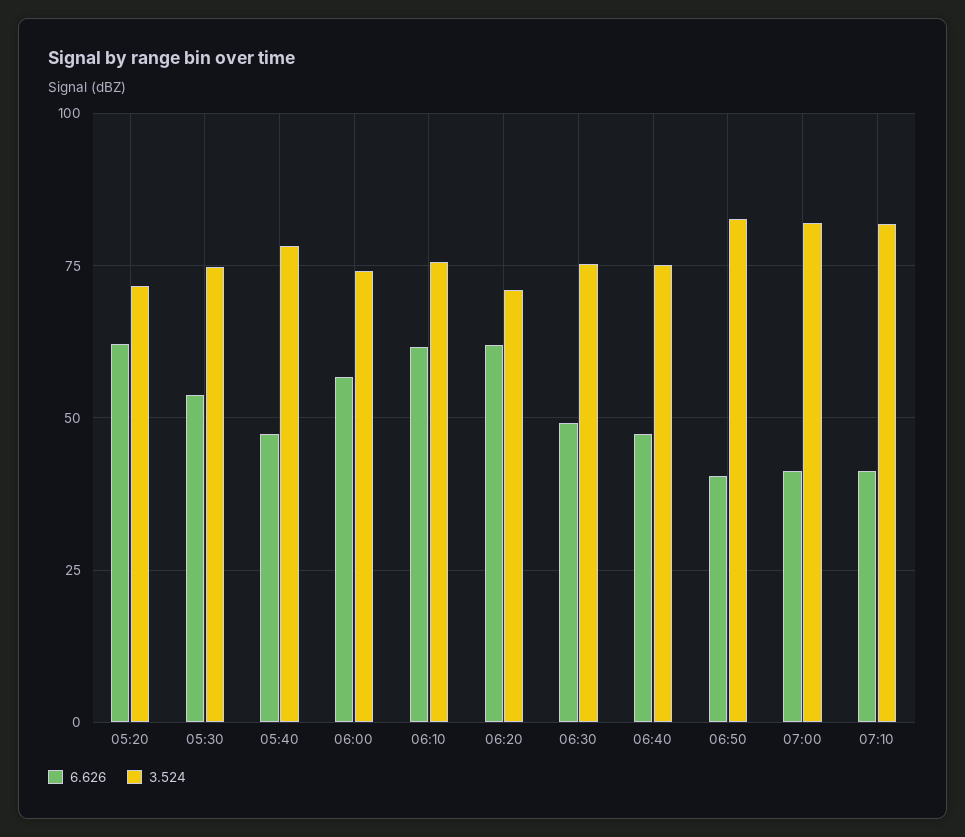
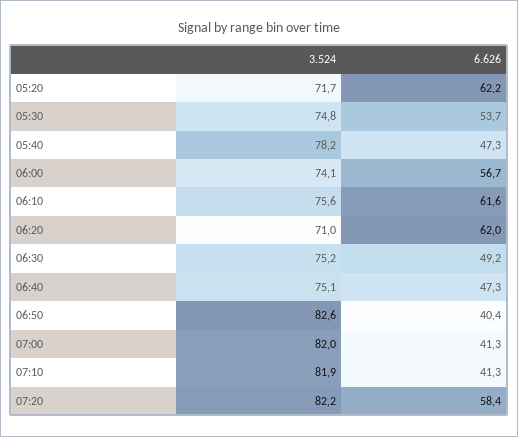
3.524, 07:20: none -> 82.2
6.626, 07:20: none -> 58.4

